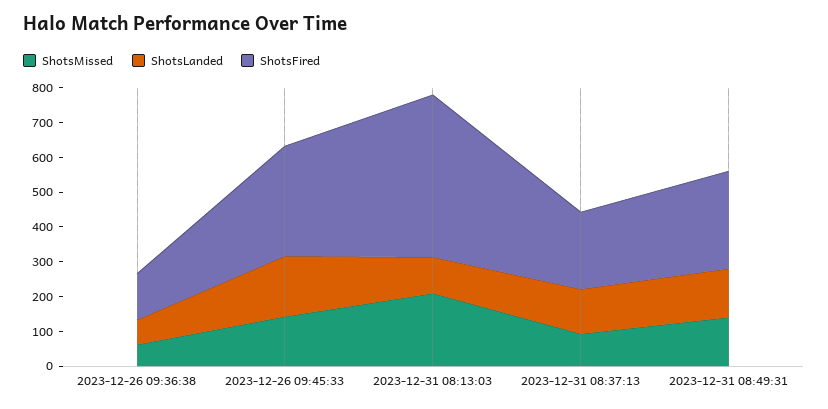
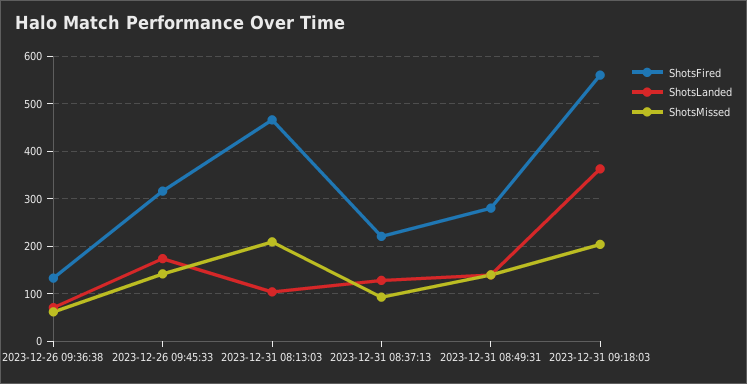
ShotsFired, 2023-12-31 09:18:03: none -> 560
ShotsLanded, 2023-12-31 09:18:03: none -> 360
ShotsMissed, 2023-12-31 09:18:03: none -> 200

